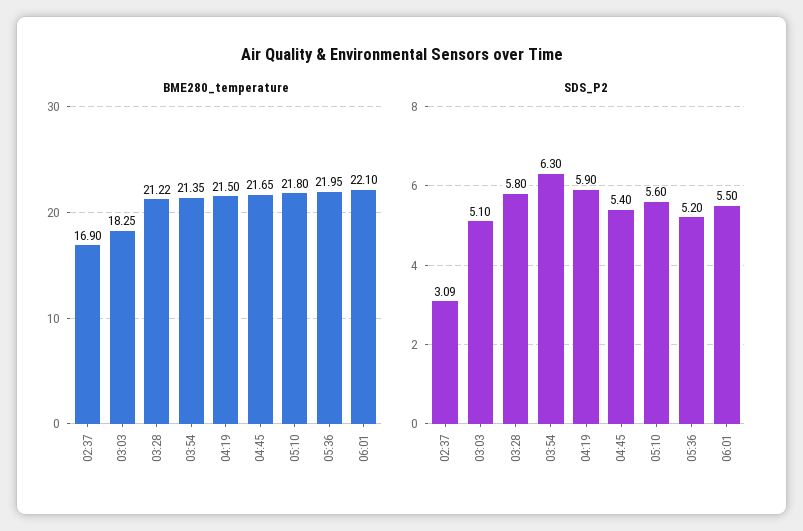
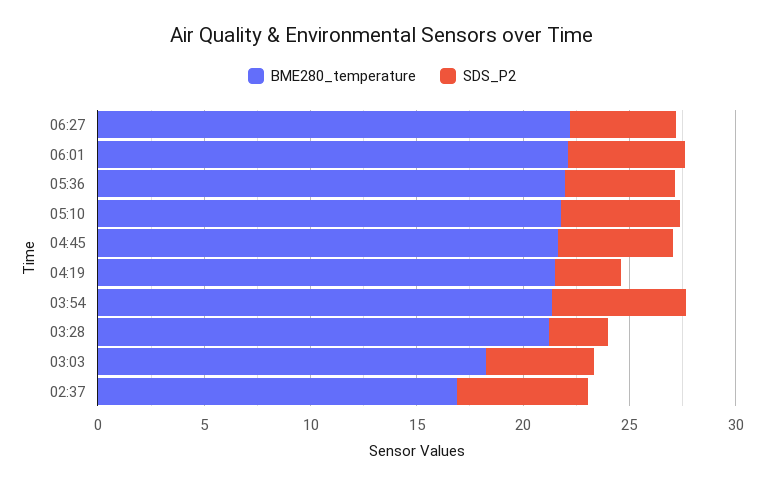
SDS_P2, 02:37: 3.09 -> 6
SDS_P2, 03:28: 5.8 -> 3
SDS_P2, 04:19: 5.9 -> 3
BME280_temperature, 06:27: none -> 22
SDS_P2, 06:27: none -> 5

